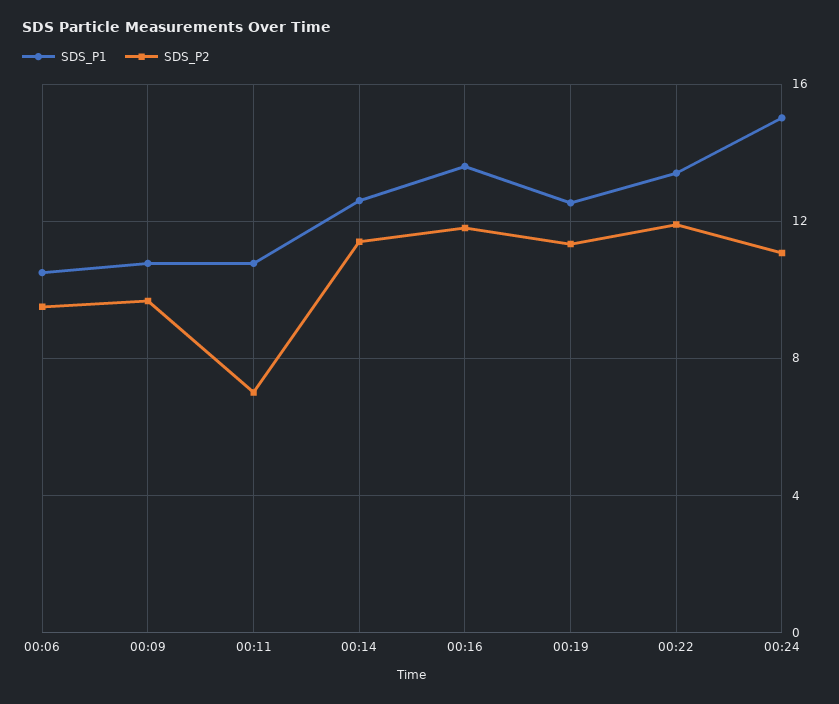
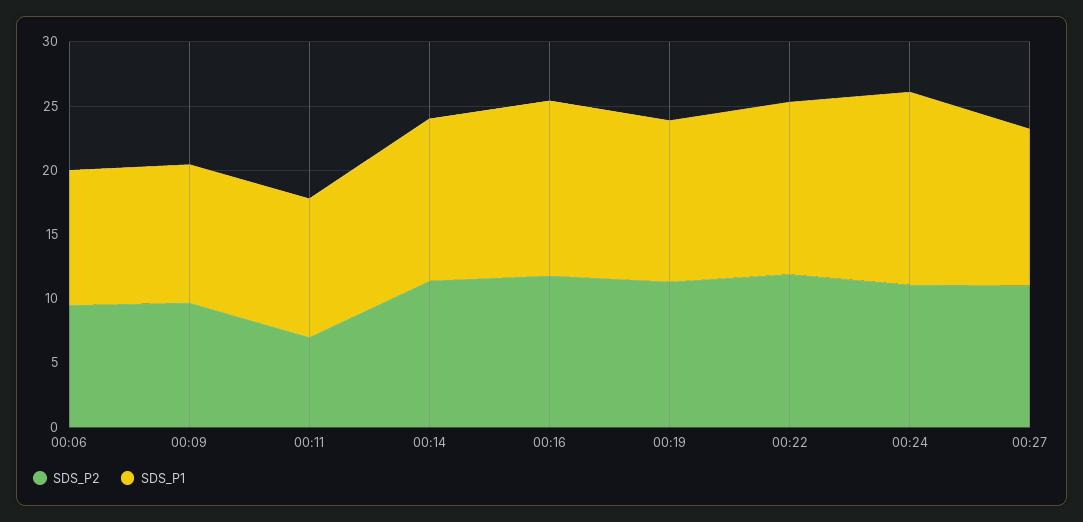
SDS_P2, 00:27: none -> 11
SDS_P1, 00:27: none -> 12

